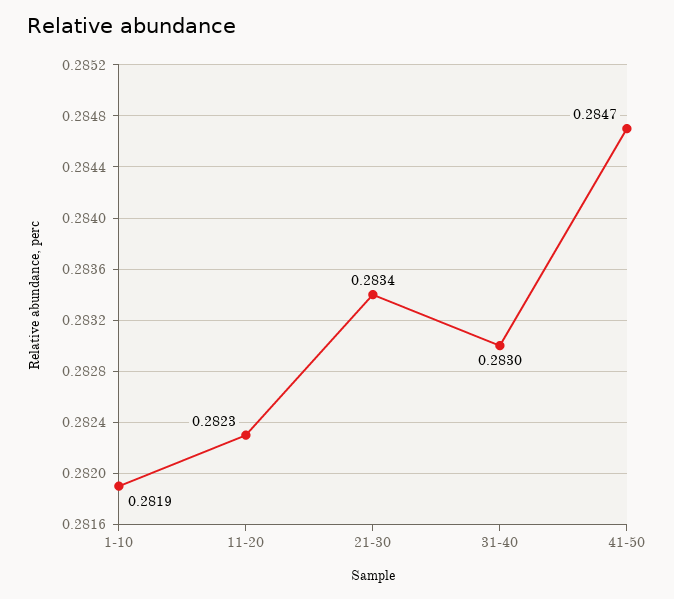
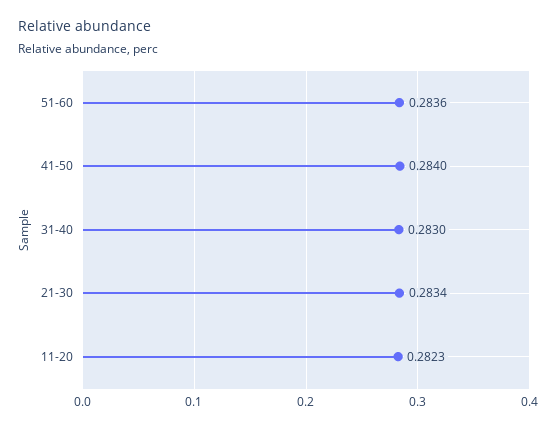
1-10: 0.2819 -> none
41-50: 0.2847 -> 0.284
51-60: none -> 0.2836

